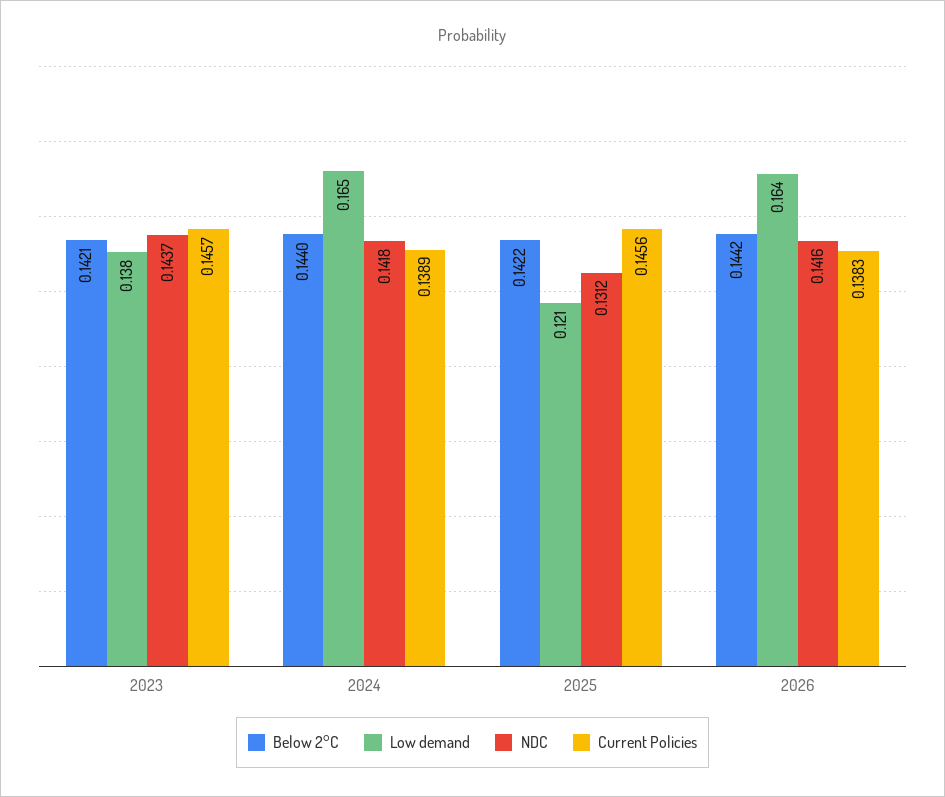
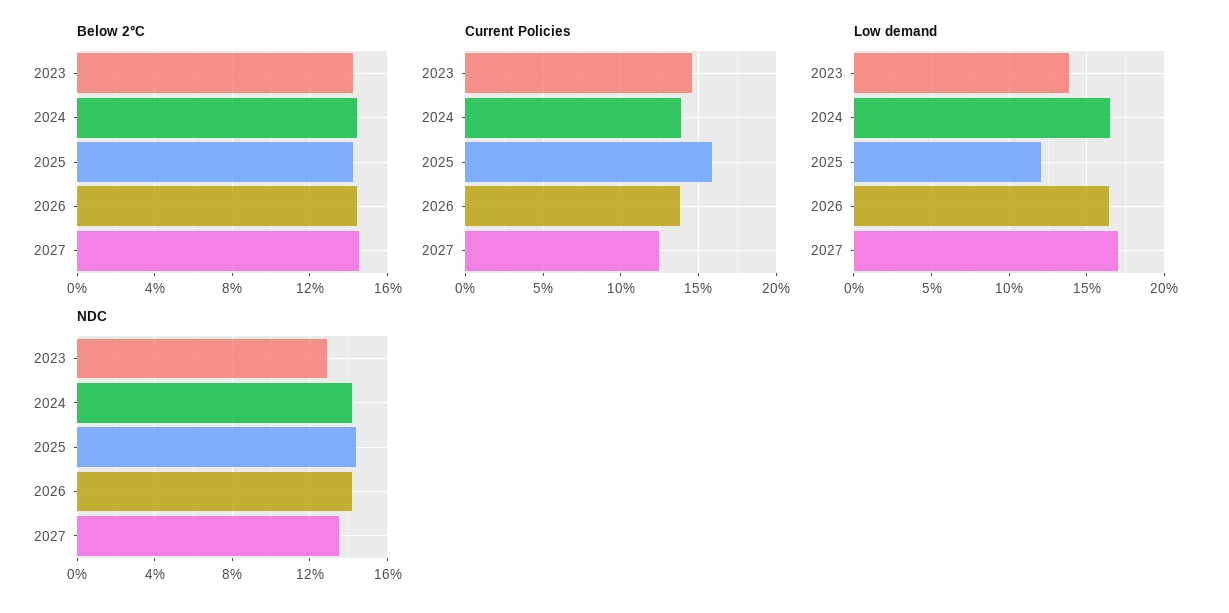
NDC, 2023: 0.1437 -> 0.13
NDC, 2025: 0.1312 -> 0.145
Current Policies, 2025: 0.1456 -> 0.16
Below 2°C, 2027: none -> 0.145
Current Policies, 2027: none -> 0.125
Low demand, 2027: none -> 0.17
NDC, 2027: none -> 0.135

